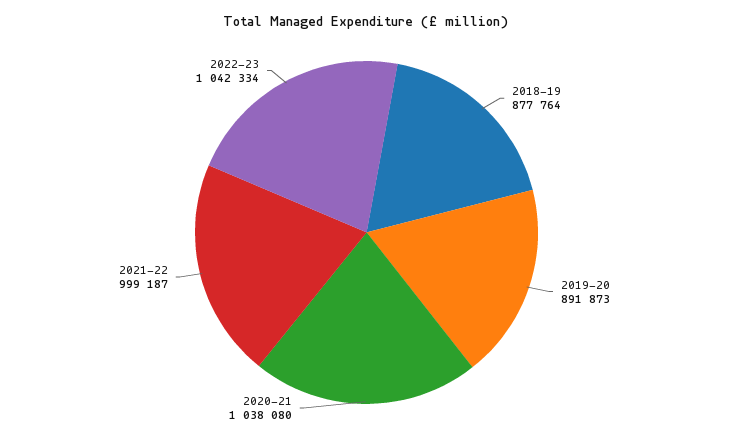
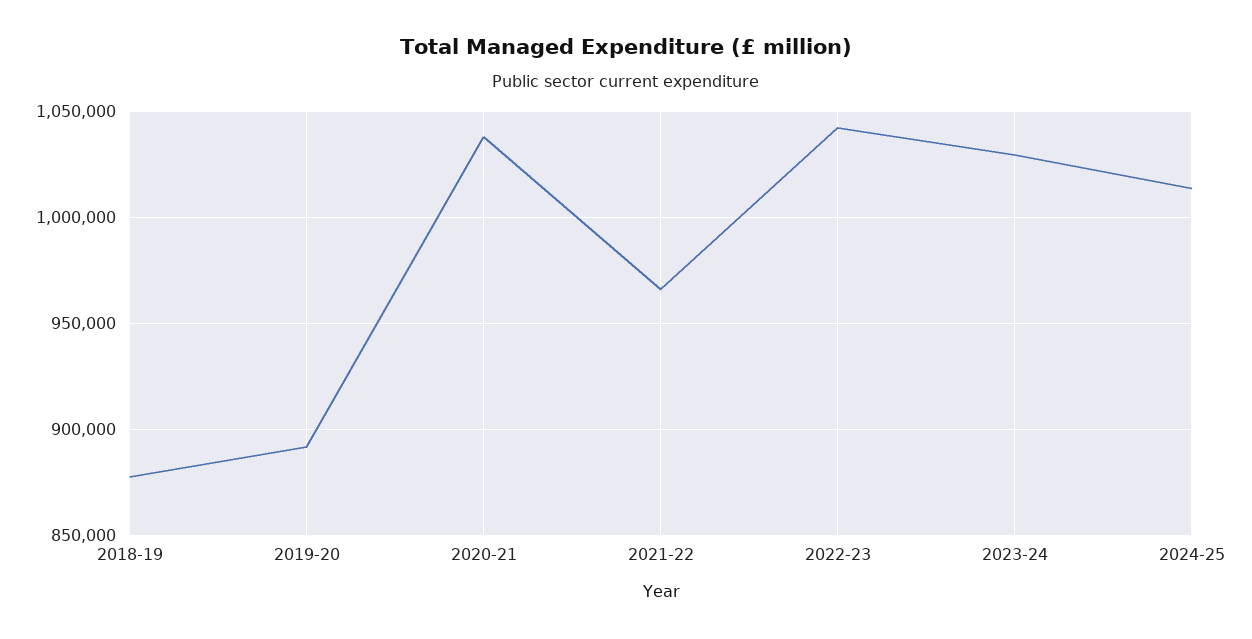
2021-22: 999187 -> 965000
2023-24: none -> 1030000
2024-25: none -> 1015000

